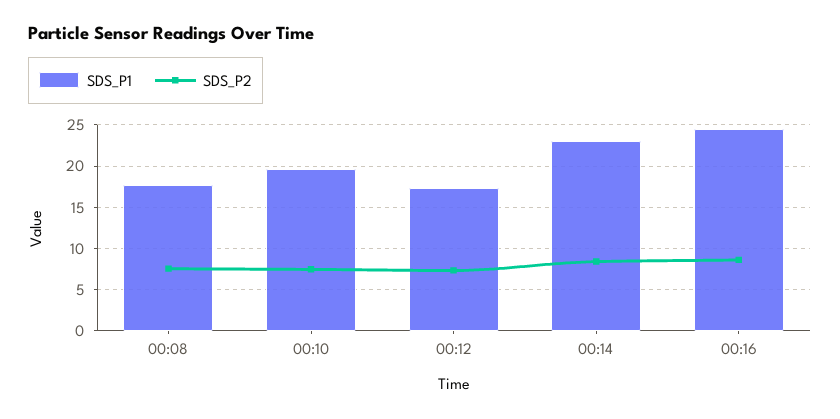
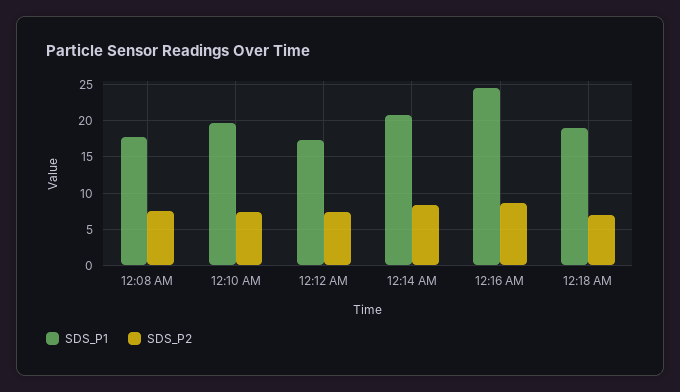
SDS_P1, 00:14: 23 -> 21
SDS_P1, 12:18 AM: none -> 19
SDS_P2, 12:18 AM: none -> 7

